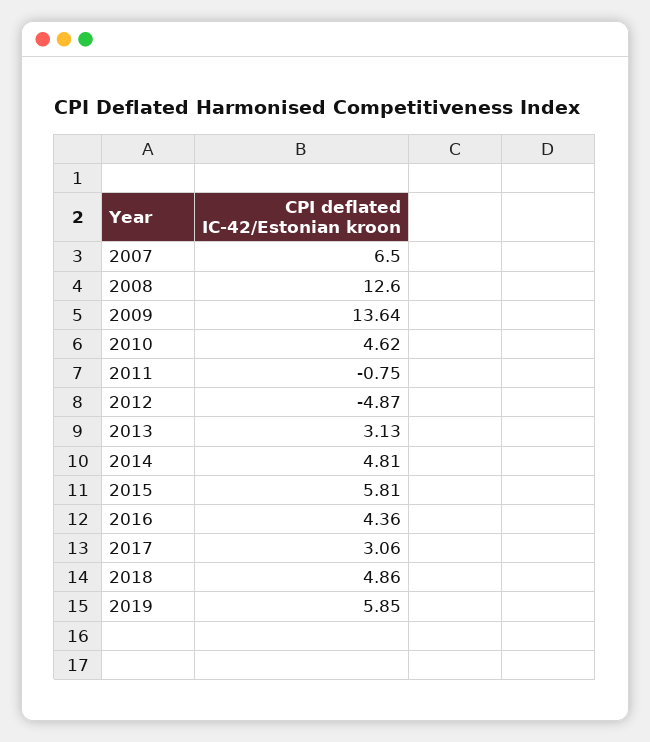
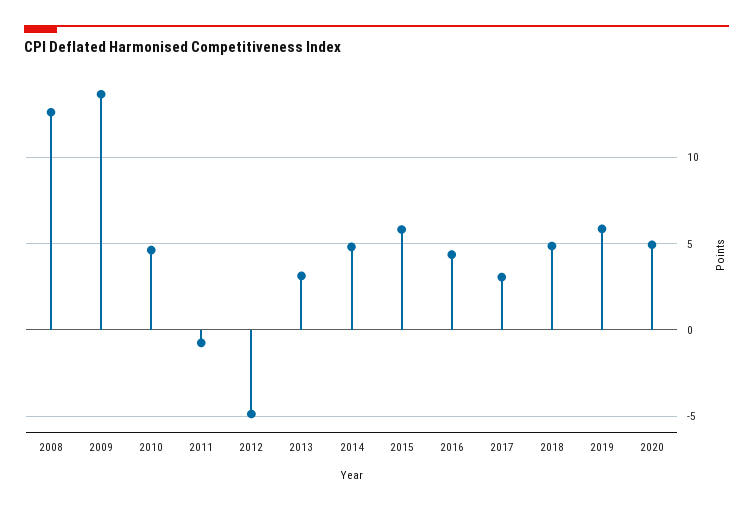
2007: 6.5 -> none
2020: none -> 5

